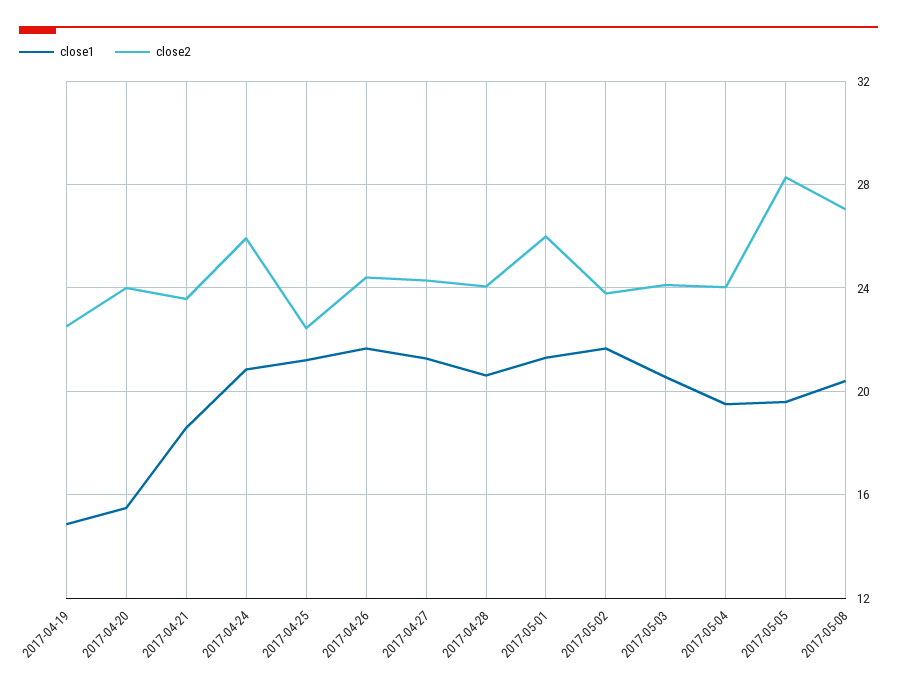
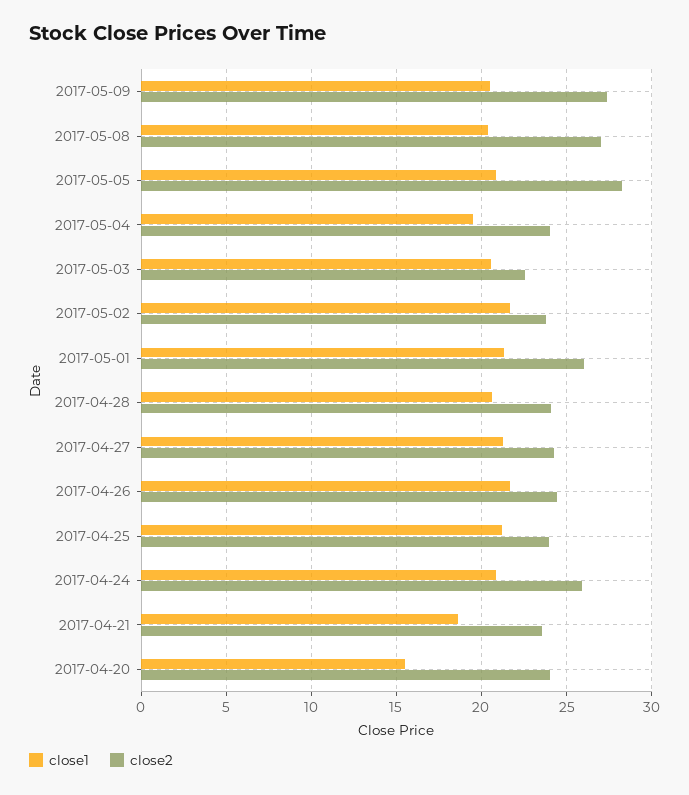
close1, 2017-04-19: 15 -> none
close2, 2017-04-19: 22.5 -> none
close2, 2017-04-25: 22.5 -> 24
close2, 2017-05-03: 24 -> 22.5
close1, 2017-05-05: 19.5 -> 21
close1, 2017-05-09: none -> 20.5
close2, 2017-05-09: none -> 27.5

